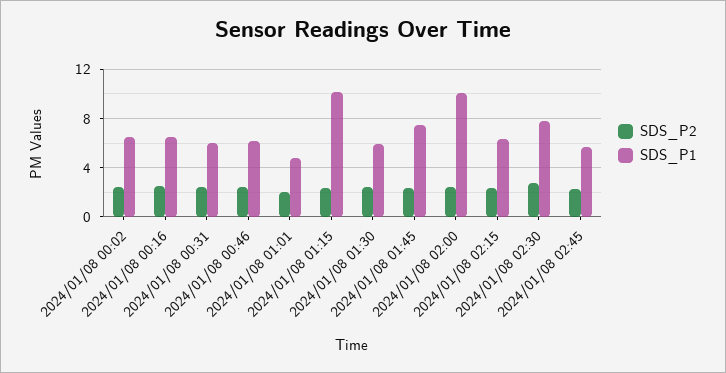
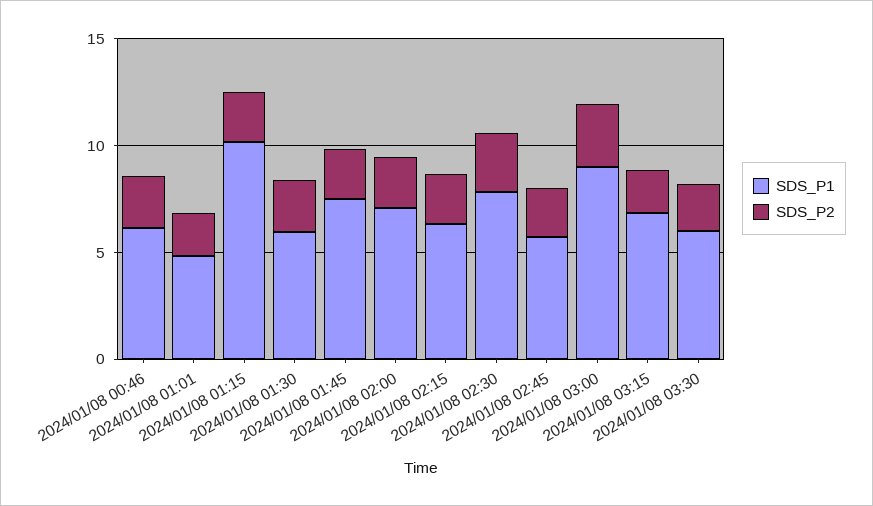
SDS_P2, 2024/01/08 00:02: 2.5 -> none
SDS_P1, 2024/01/08 00:02: 6.5 -> none
SDS_P2, 2024/01/08 00:16: 2.5 -> none
SDS_P1, 2024/01/08 00:16: 6.5 -> none
SDS_P2, 2024/01/08 00:31: 2.5 -> none
SDS_P1, 2024/01/08 00:31: 6 -> none
SDS_P1, 2024/01/08 02:00: 10 -> 7
SDS_P1, 2024/01/08 03:00: none -> 9
SDS_P2, 2024/01/08 03:00: none -> 3
SDS_P1, 2024/01/08 03:15: none -> 7
SDS_P2, 2024/01/08 03:15: none -> 2
SDS_P1, 2024/01/08 03:30: none -> 6
SDS_P2, 2024/01/08 03:30: none -> 2

